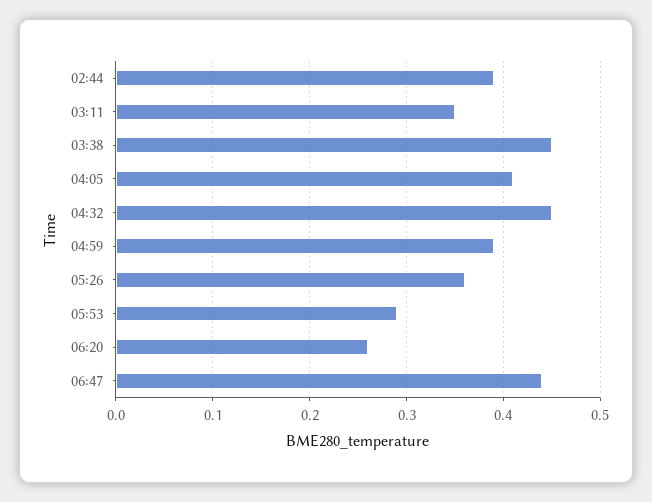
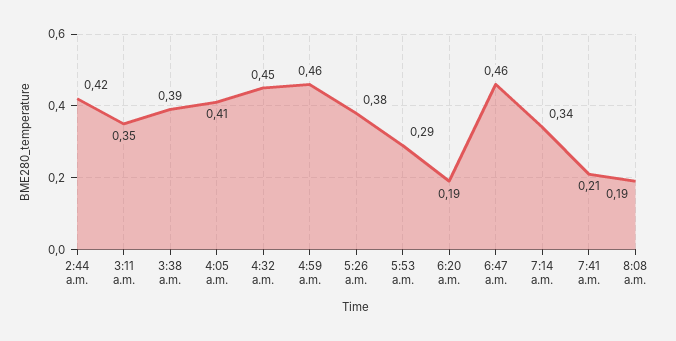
02:44: 0.39 -> 0.42
03:38: 0.45 -> 0.39
04:59: 0.39 -> 0.46
05:26: 0.36 -> 0.38
06:20: 0.26 -> 0.19
06:47: 0.44 -> 0.46
7:14 a.m.: none -> 0.34
7:41 a.m.: none -> 0.21
8:08 a.m.: none -> 0.19

